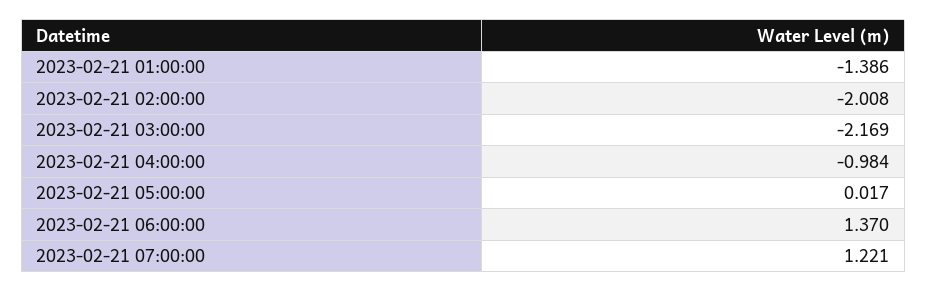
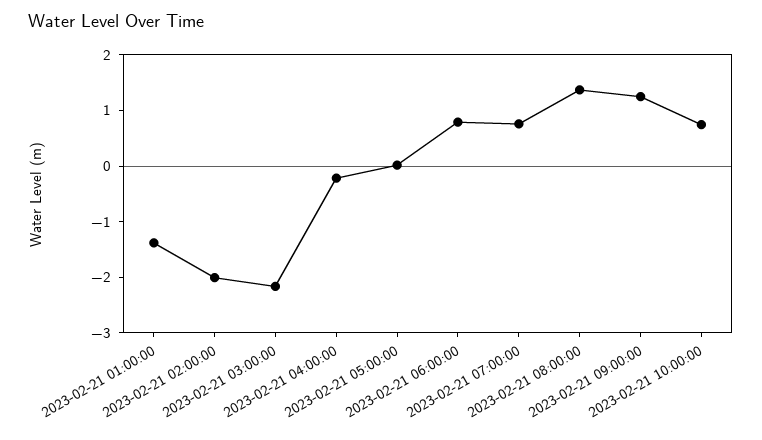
2023-02-21 04:00:00: -0.984 -> -0.2
2023-02-21 06:00:00: 1.37 -> 0.8
2023-02-21 07:00:00: 1.221 -> 0.8
2023-02-21 08:00:00: none -> 1.4
2023-02-21 09:00:00: none -> 1.2
2023-02-21 10:00:00: none -> 0.8

